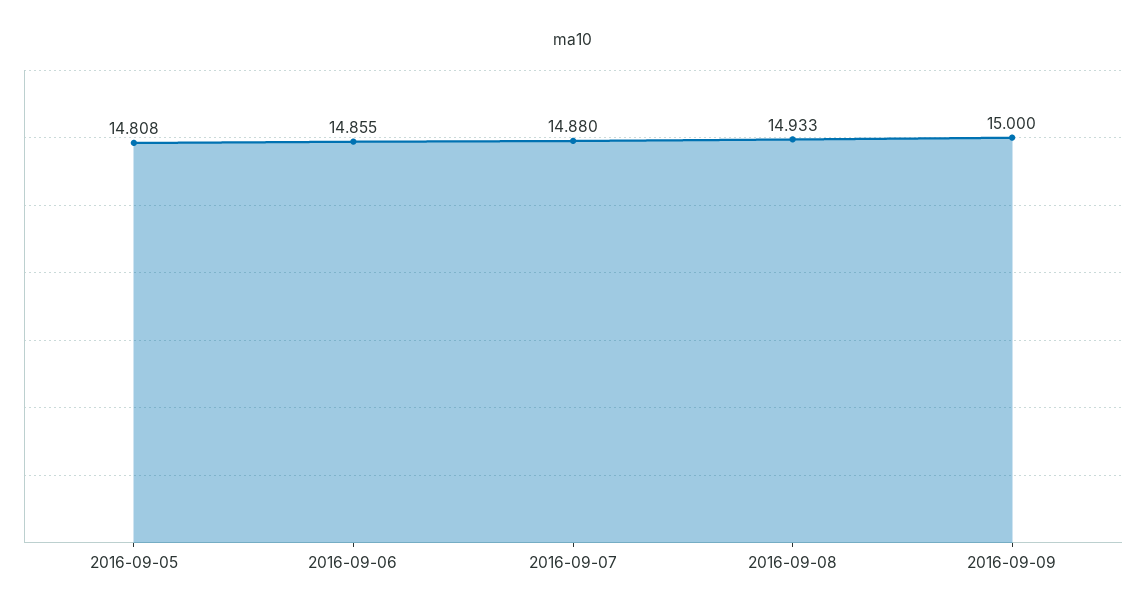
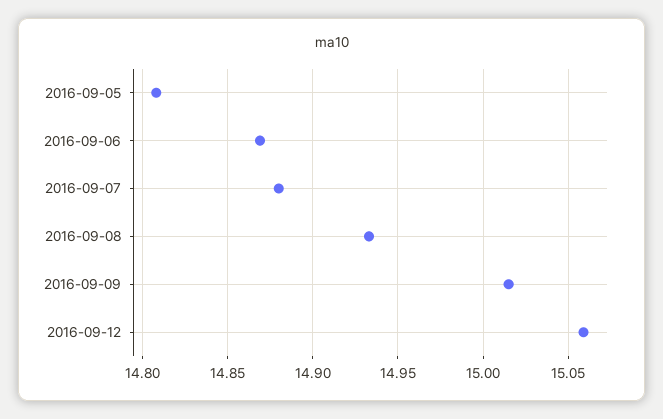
2016-09-06: 14.855 -> 14.87
2016-09-09: 15 -> 15.015
2016-09-12: none -> 15.06

